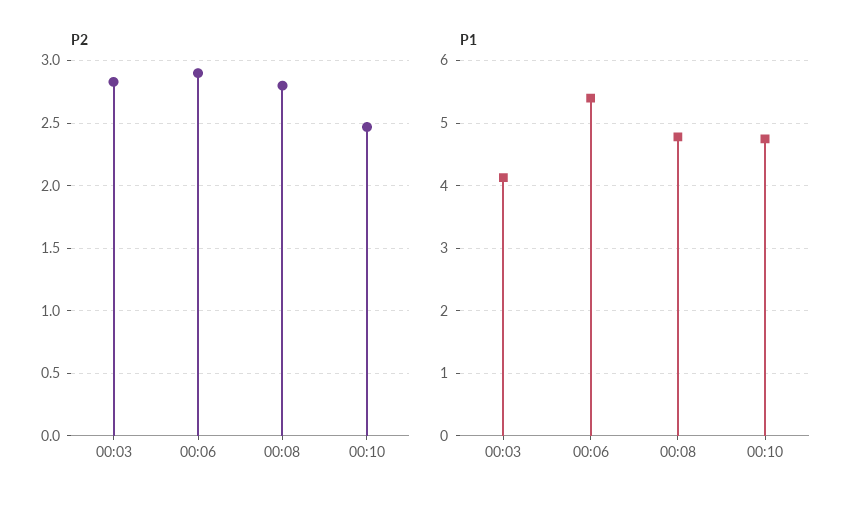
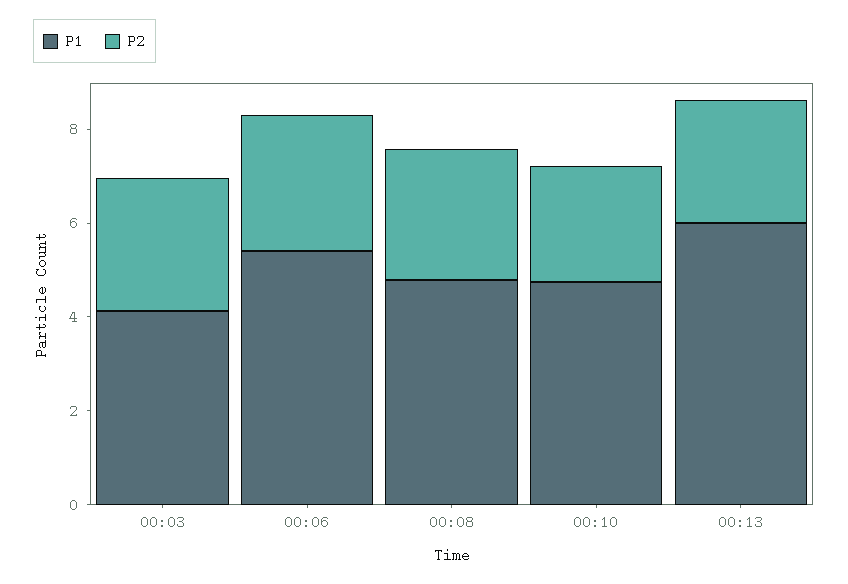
P1, 00:13: none -> 6
P2, 00:13: none -> 2.5

